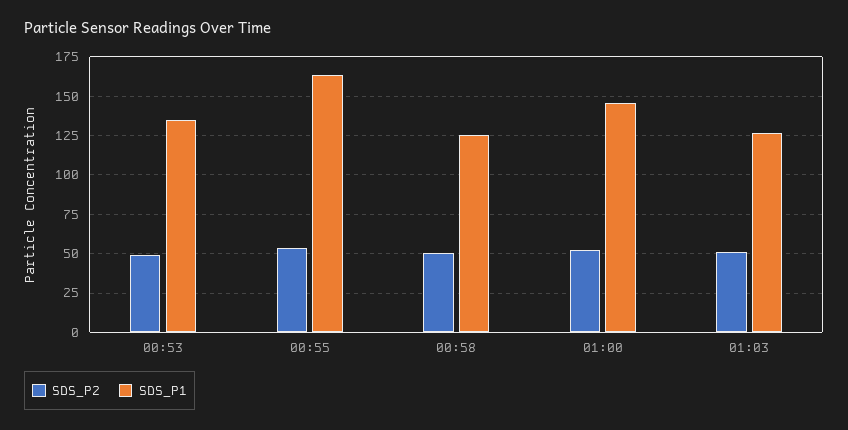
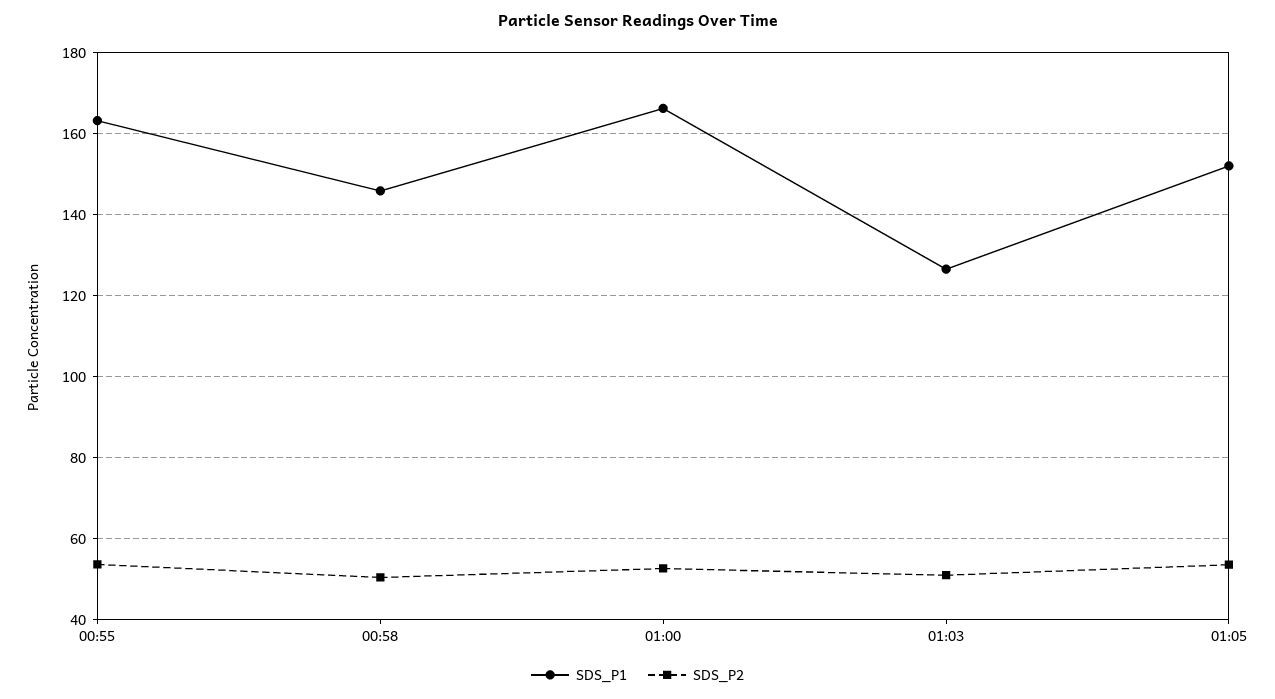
SDS_P2, 00:53: 50 -> none
SDS_P1, 00:53: 135 -> none
SDS_P1, 00:58: 125 -> 146
SDS_P1, 01:00: 145 -> 166
SDS_P1, 01:05: none -> 152
SDS_P2, 01:05: none -> 54

